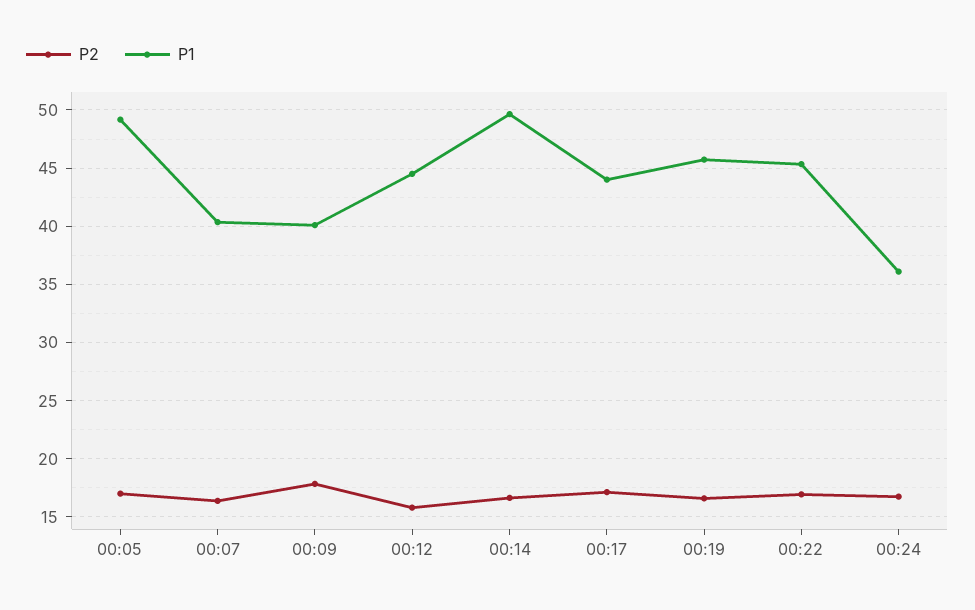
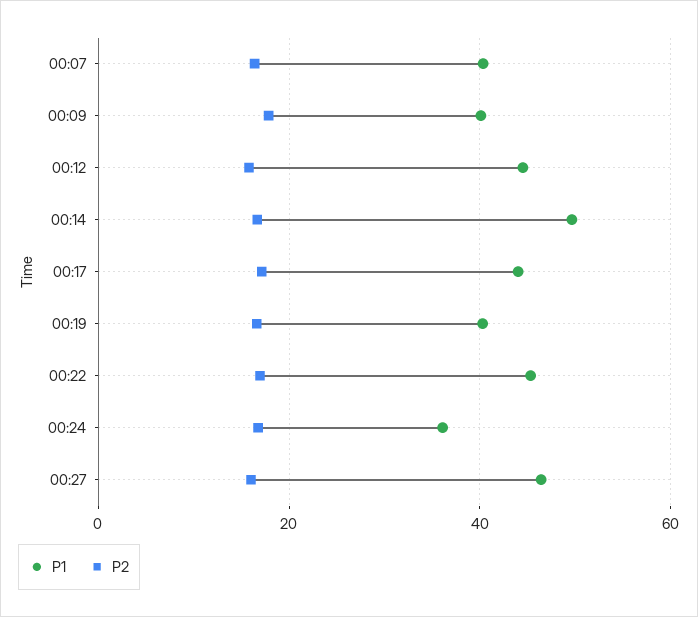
P2, 00:05: 17 -> none
P1, 00:05: 49 -> none
P1, 00:19: 46 -> 40
P1, 00:27: none -> 46
P2, 00:27: none -> 16

